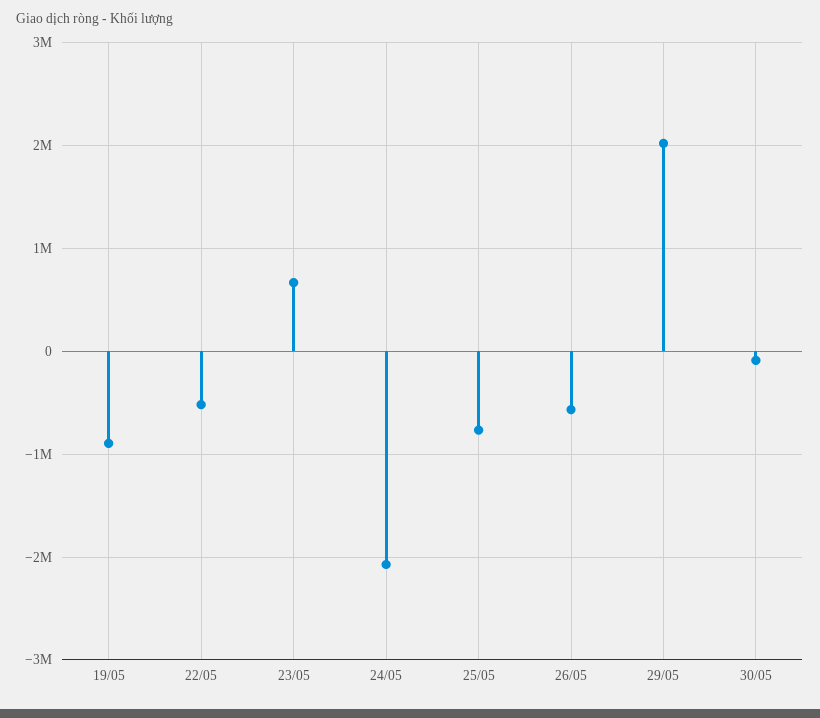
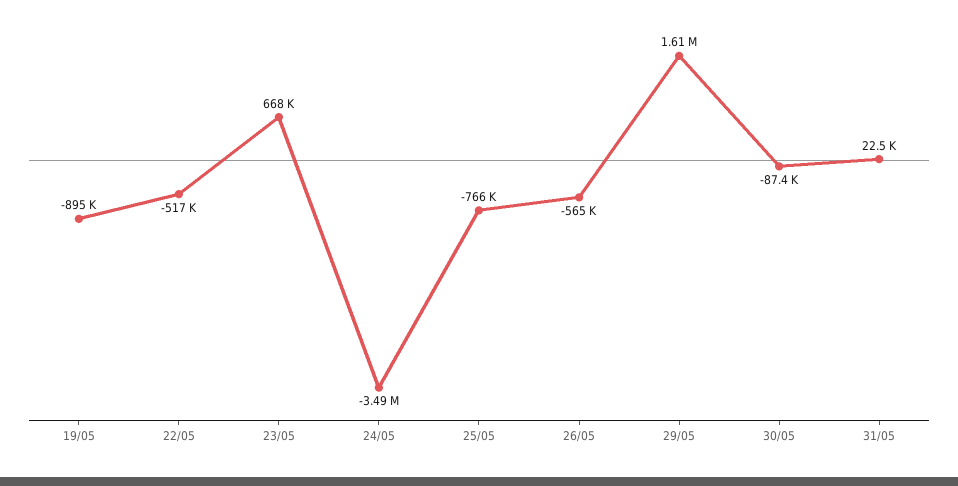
24/05: -2100000 -> -3490000
29/05: 2000000 -> 1610000
31/05: none -> 22500

